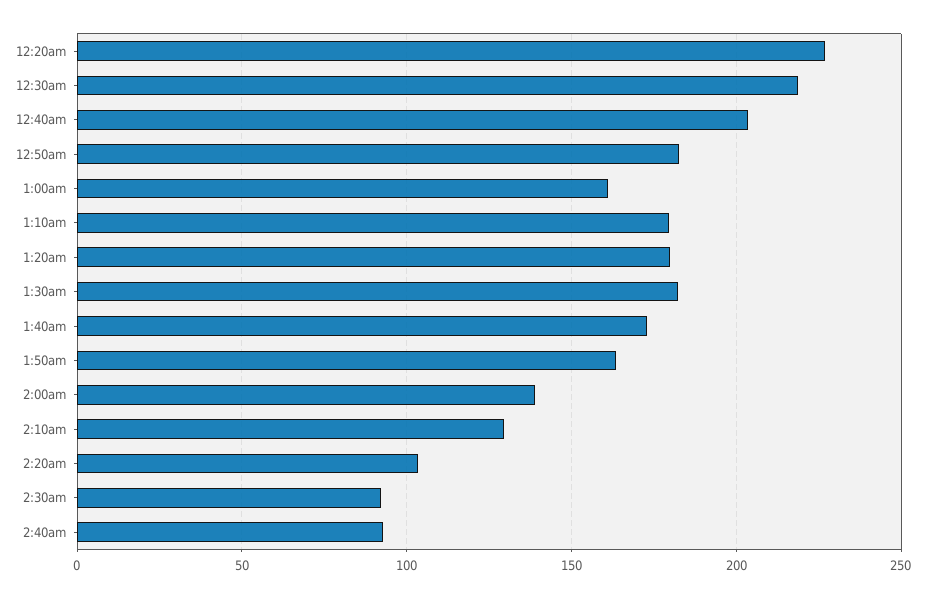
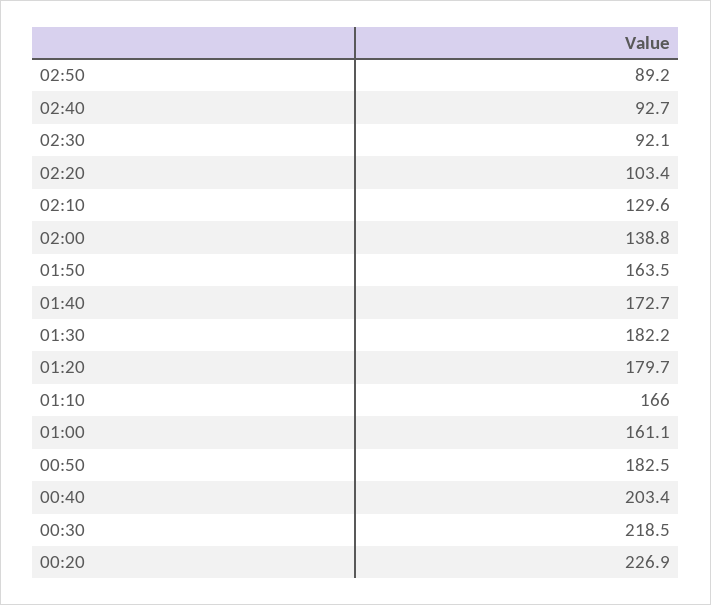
1:10am: 180 -> 166
02:50: none -> 89.2

